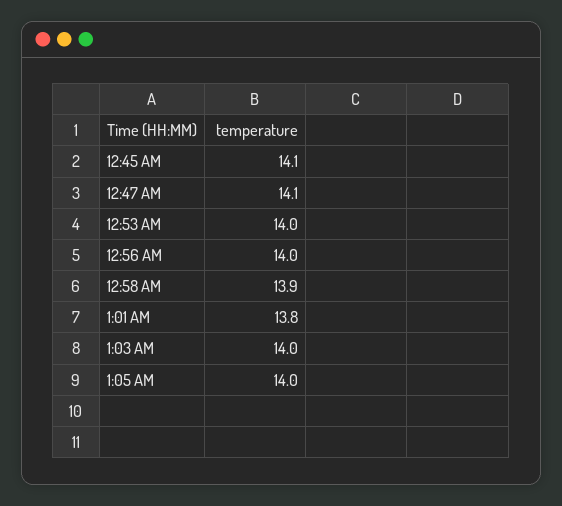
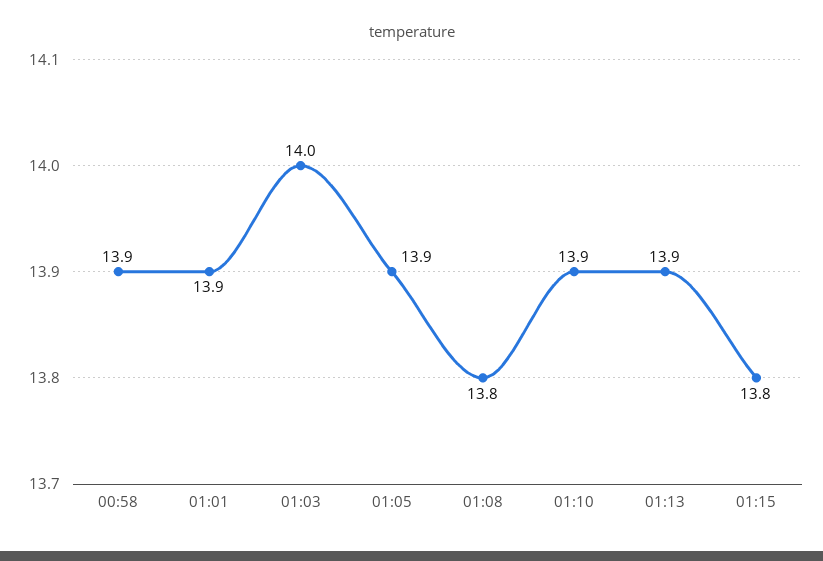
12:45 AM: 14.1 -> none
12:47 AM: 14.1 -> none
12:53 AM: 14 -> none
12:56 AM: 14 -> none
1:01 AM: 13.8 -> 13.9
1:05 AM: 14 -> 13.9
01:08: none -> 13.8
01:10: none -> 13.9
01:13: none -> 13.9
01:15: none -> 13.8

